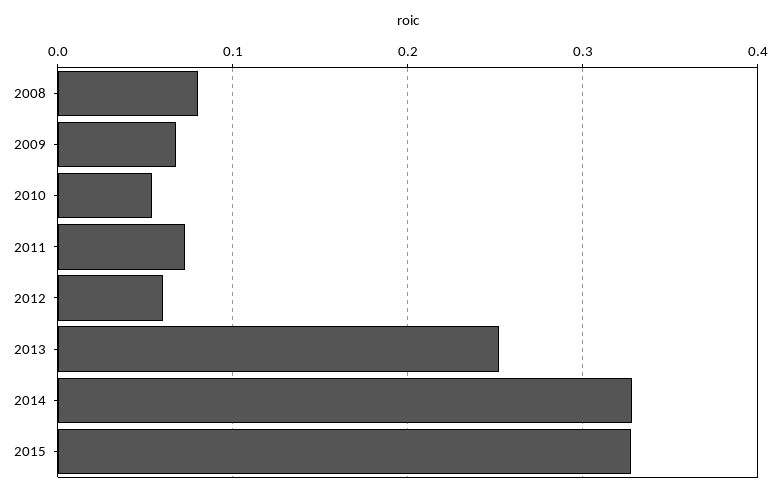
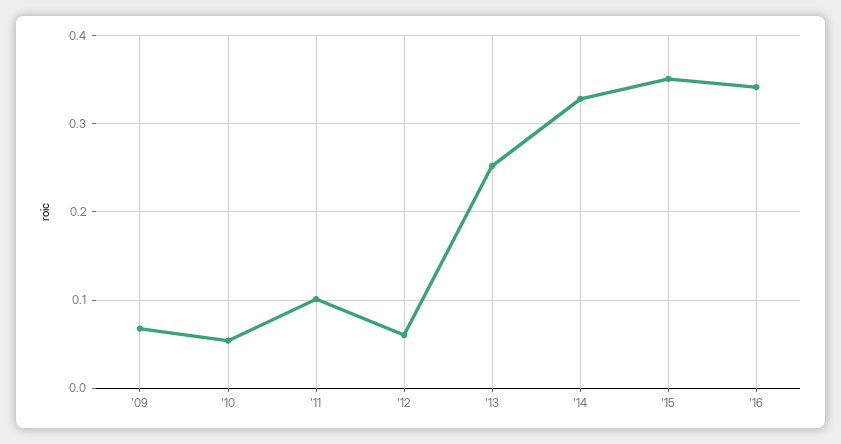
2008: 0.08 -> none
2011: 0.07 -> 0.1
2015: 0.33 -> 0.35
'16: none -> 0.34

